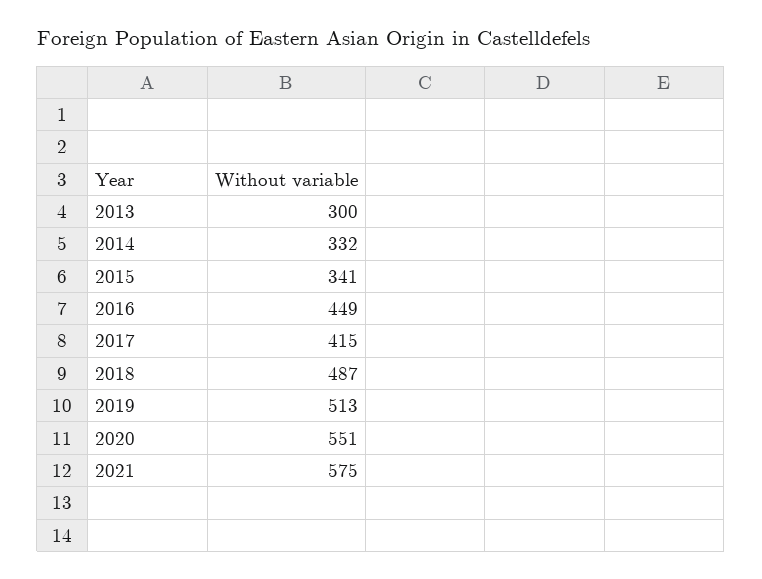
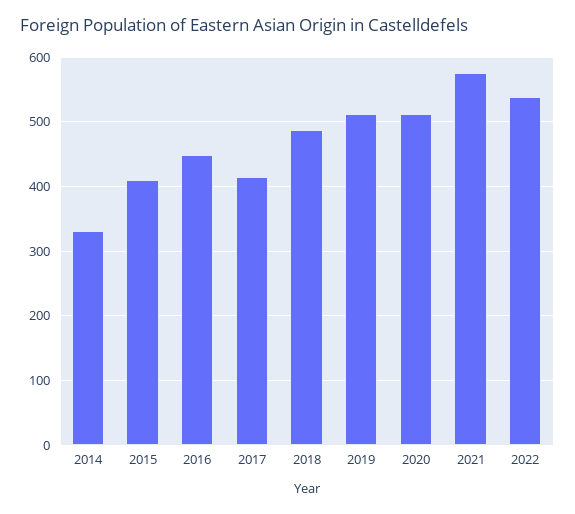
2013: 300 -> none
2015: 341 -> 410
2020: 551 -> 510
2022: none -> 540

